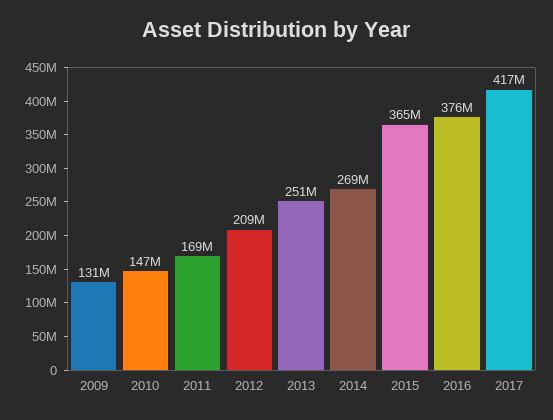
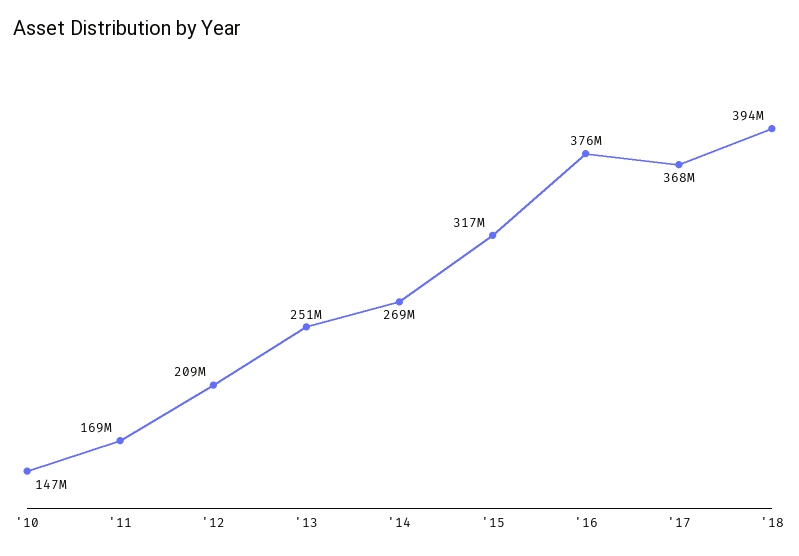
2009: 131000000 -> none
2015: 365000000 -> 317000000
2017: 417000000 -> 368000000
'18: none -> 394000000

